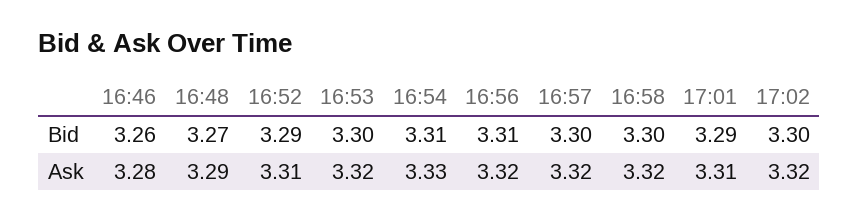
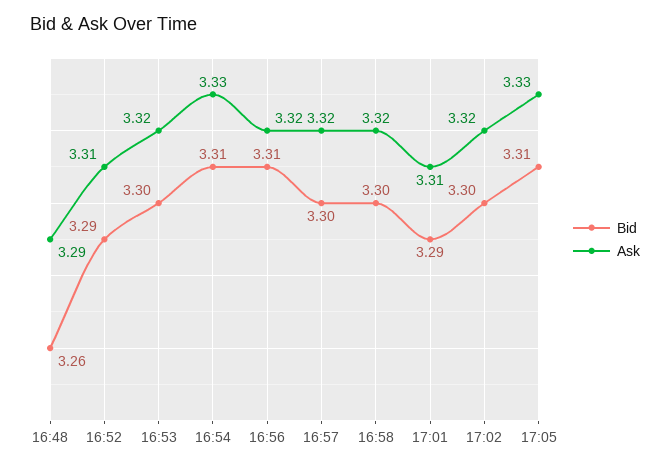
Bid, 16:46: 3.26 -> none
Bid, 16:48: 3.27 -> 3.26
Ask, 16:46: 3.28 -> none
Bid, 17:05: none -> 3.31
Ask, 17:05: none -> 3.33

